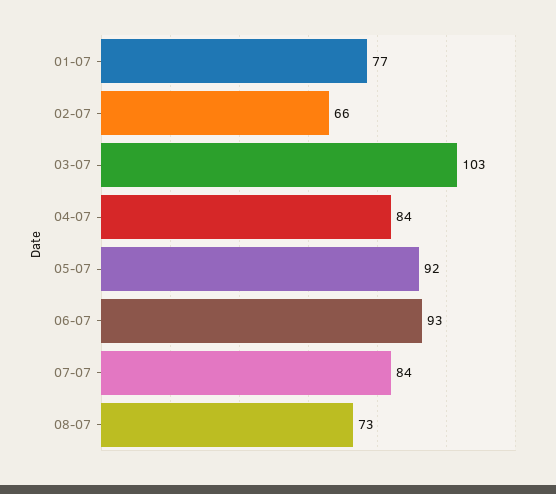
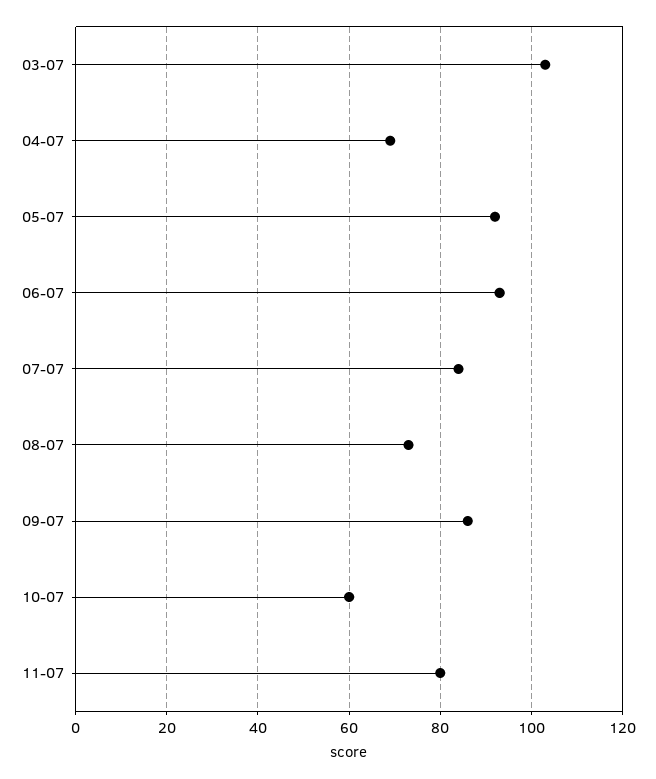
01-07: 77 -> none
02-07: 66 -> none
04-07: 84 -> 70
09-07: none -> 85
10-07: none -> 60
11-07: none -> 80

